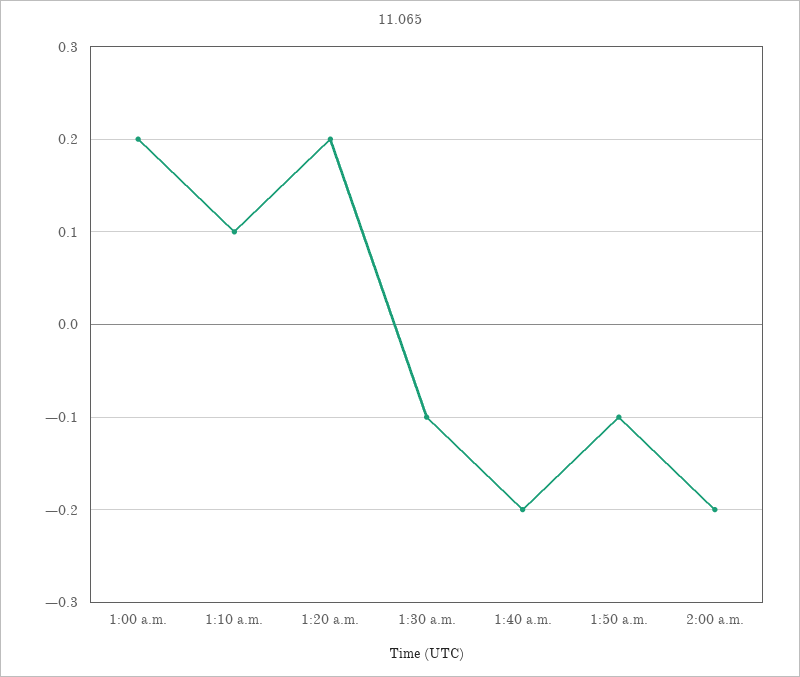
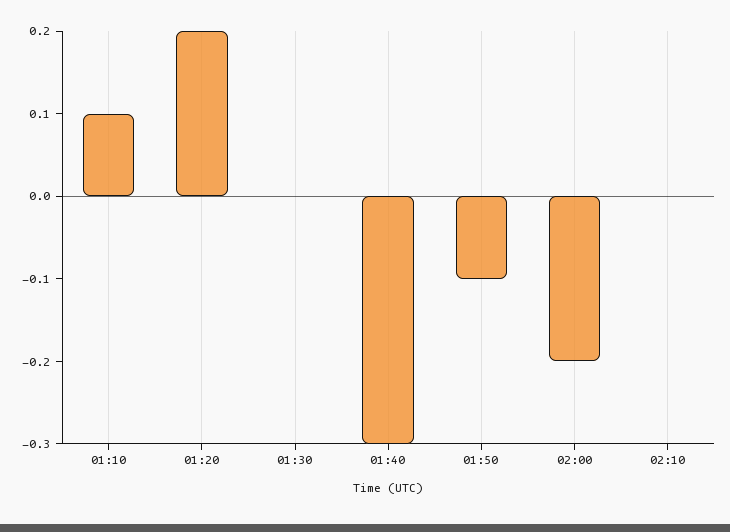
1:00 a.m.: 0.2 -> none
1:30 a.m.: -0.1 -> 0
1:40 a.m.: -0.2 -> -0.3
02:10: none -> 0

